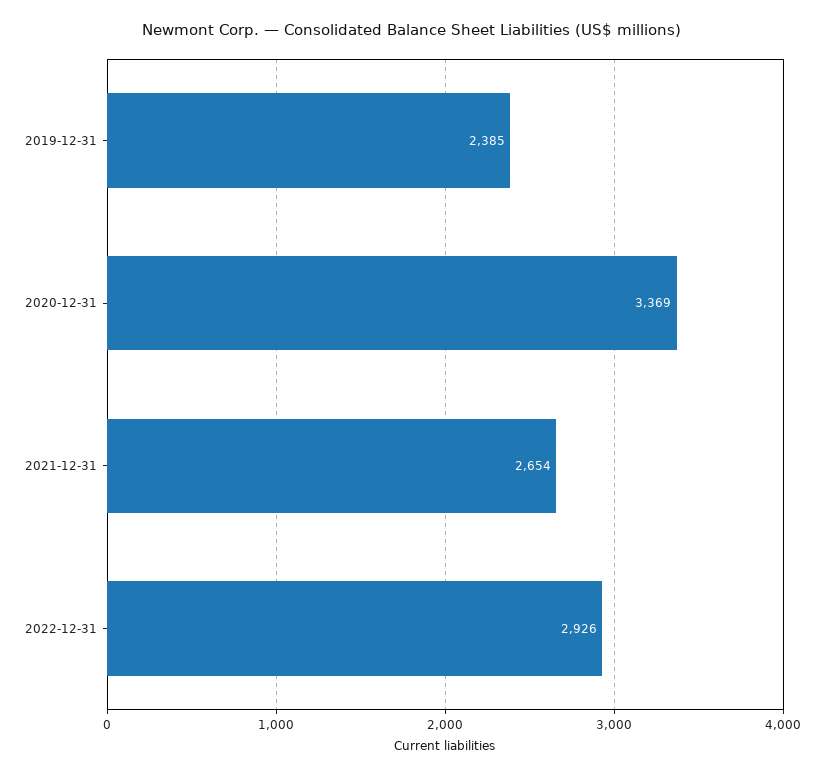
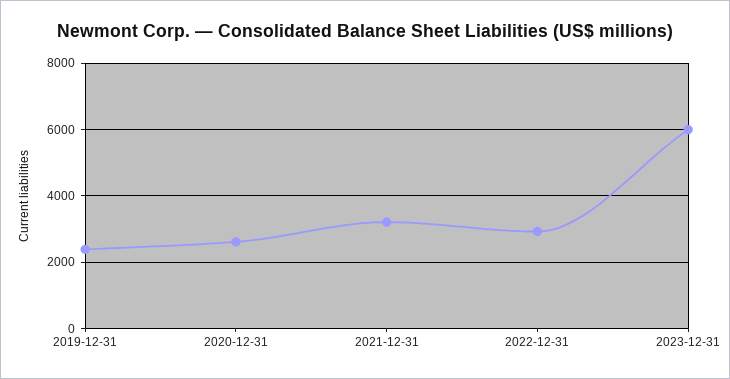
2020-12-31: 3369 -> 2600
2021-12-31: 2654 -> 3200
2023-12-31: none -> 6000

